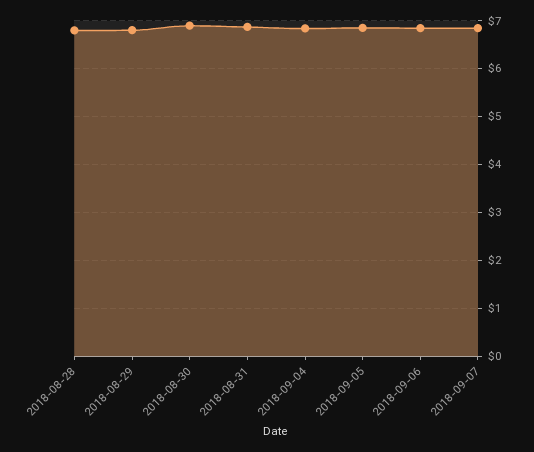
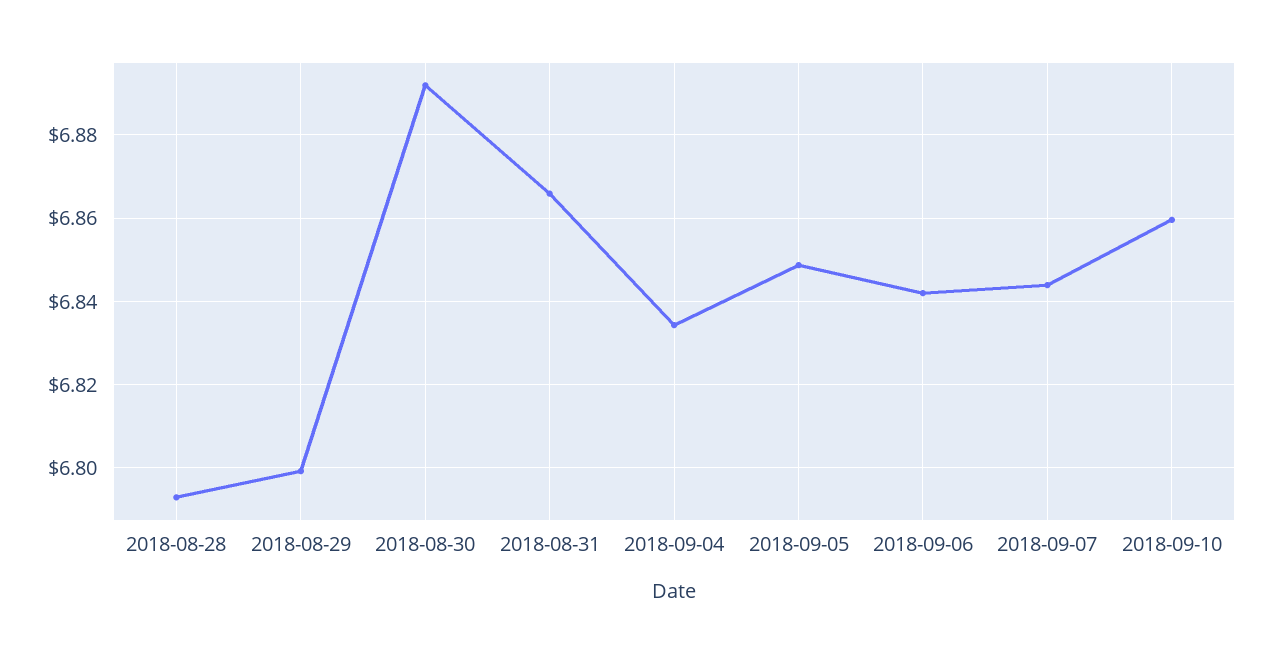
2018-09-10: none -> 6.86

